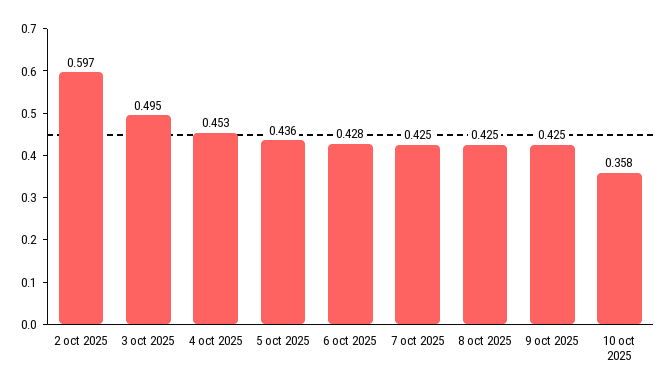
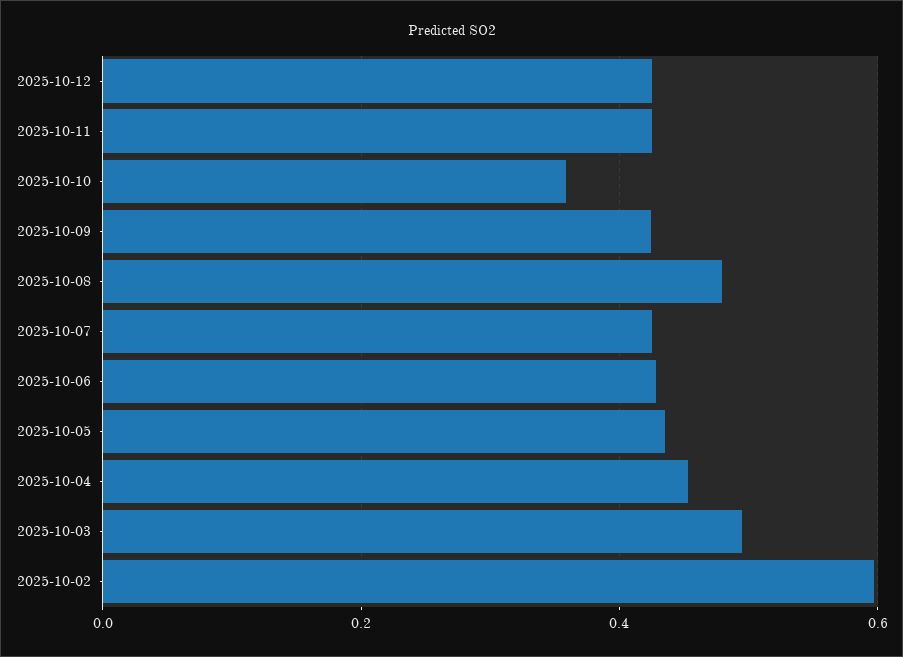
8 oct 2025: 0.425 -> 0.48
2025-10-12: none -> 0.42
2025-10-11: none -> 0.42

